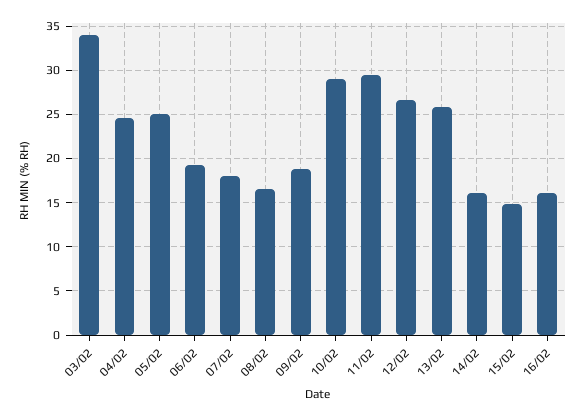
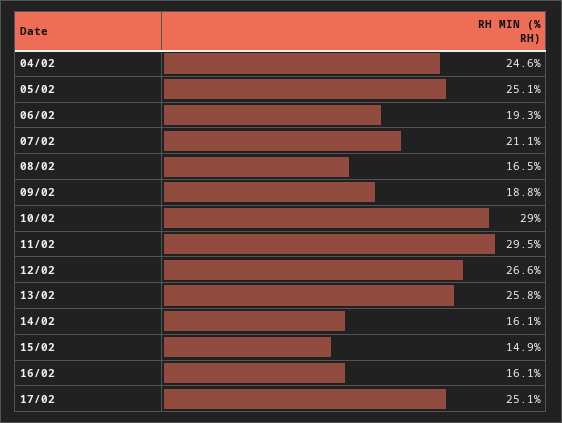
03/02: 34 -> none
07/02: 18 -> 21.1
17/02: none -> 25.1

